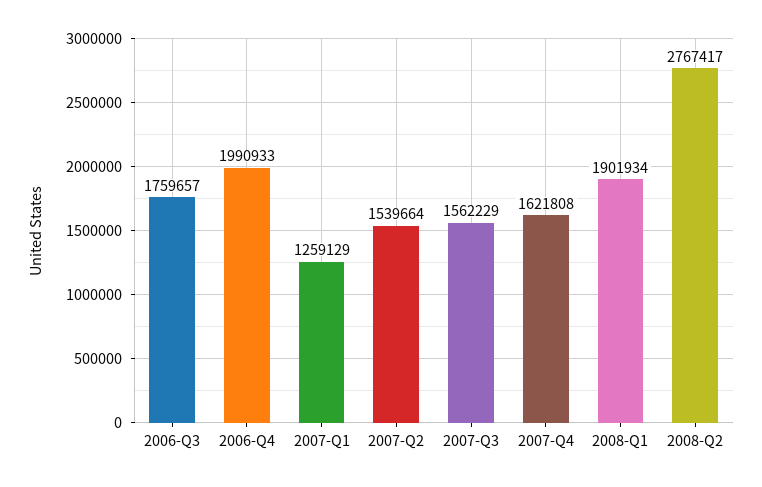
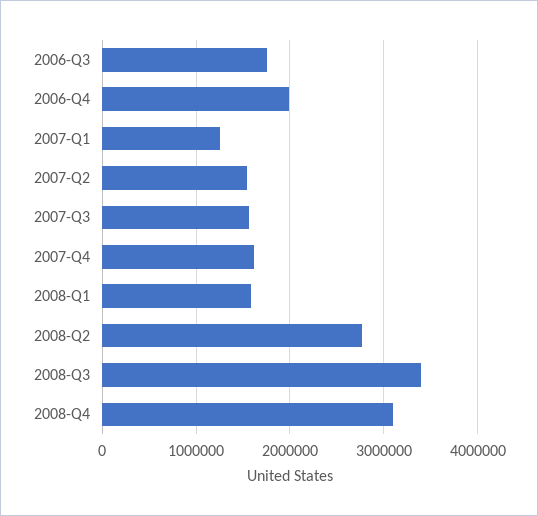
2008-Q1: 1901934 -> 1600000
2008-Q3: none -> 3400000
2008-Q4: none -> 3100000

